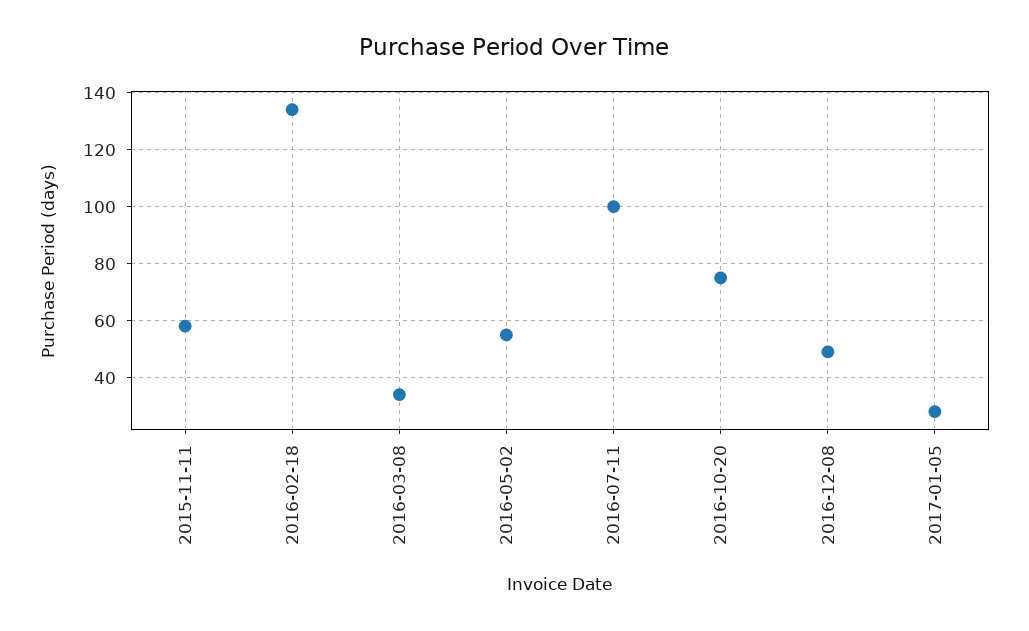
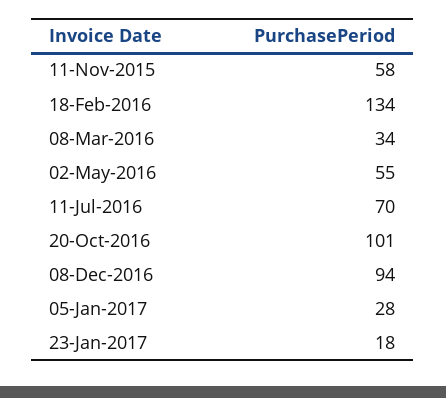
2016-07-11: 100 -> 70
2016-10-20: 75 -> 101
2016-12-08: 50 -> 94
23-Jan-2017: none -> 18

